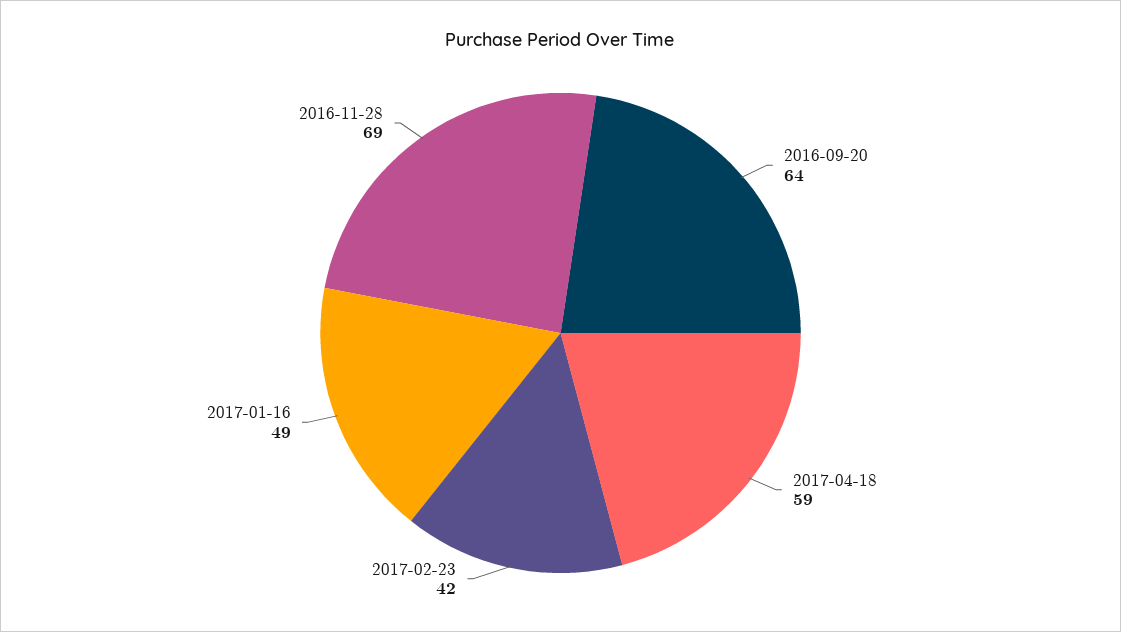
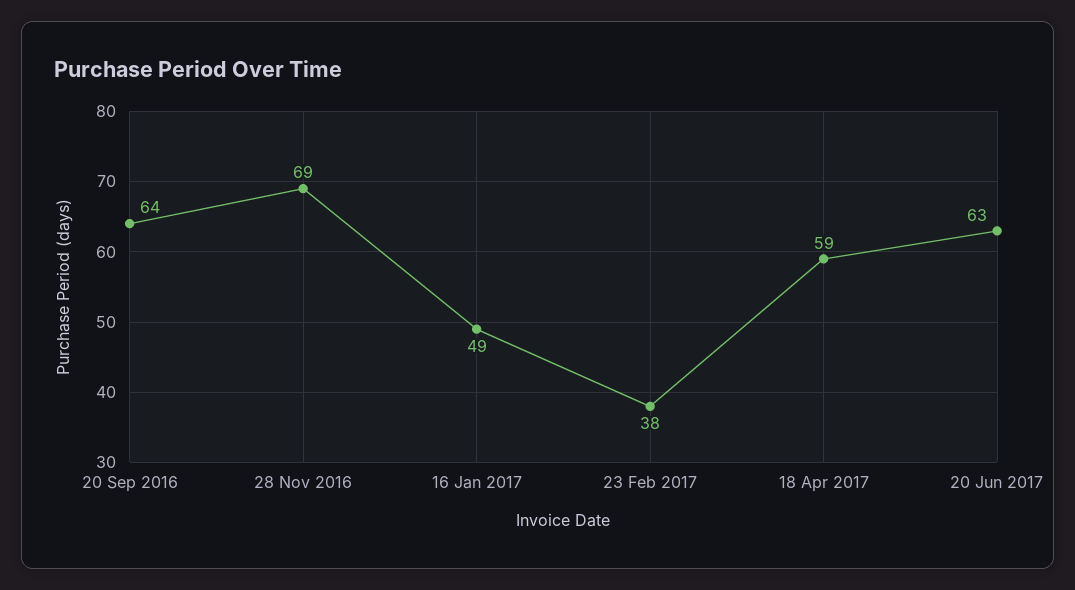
2017-02-23: 42 -> 38
20 Jun 2017: none -> 63

